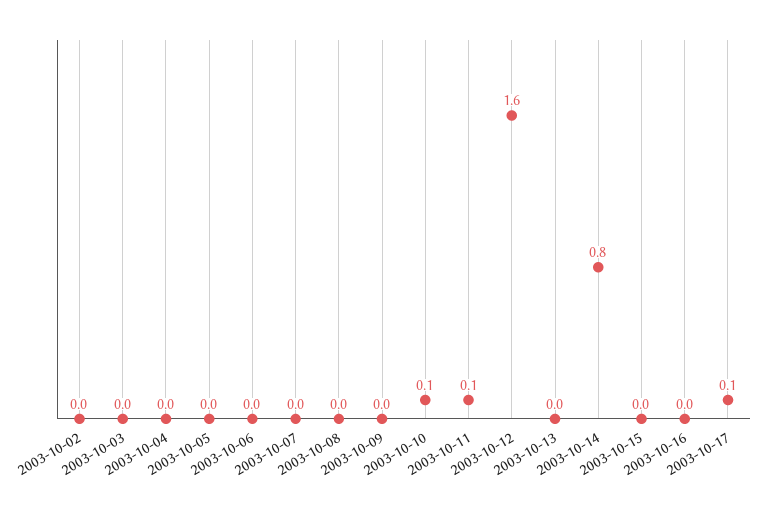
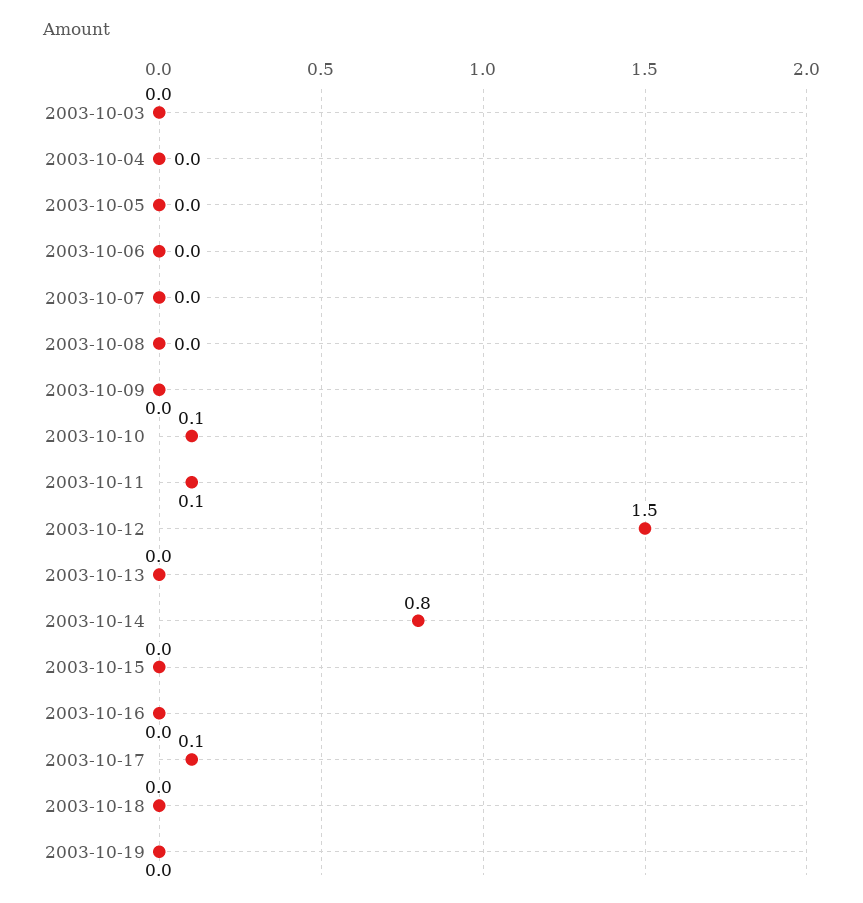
2003-10-02: 0 -> none
2003-10-12: 1.6 -> 1.5
2003-10-18: none -> 0
2003-10-19: none -> 0

